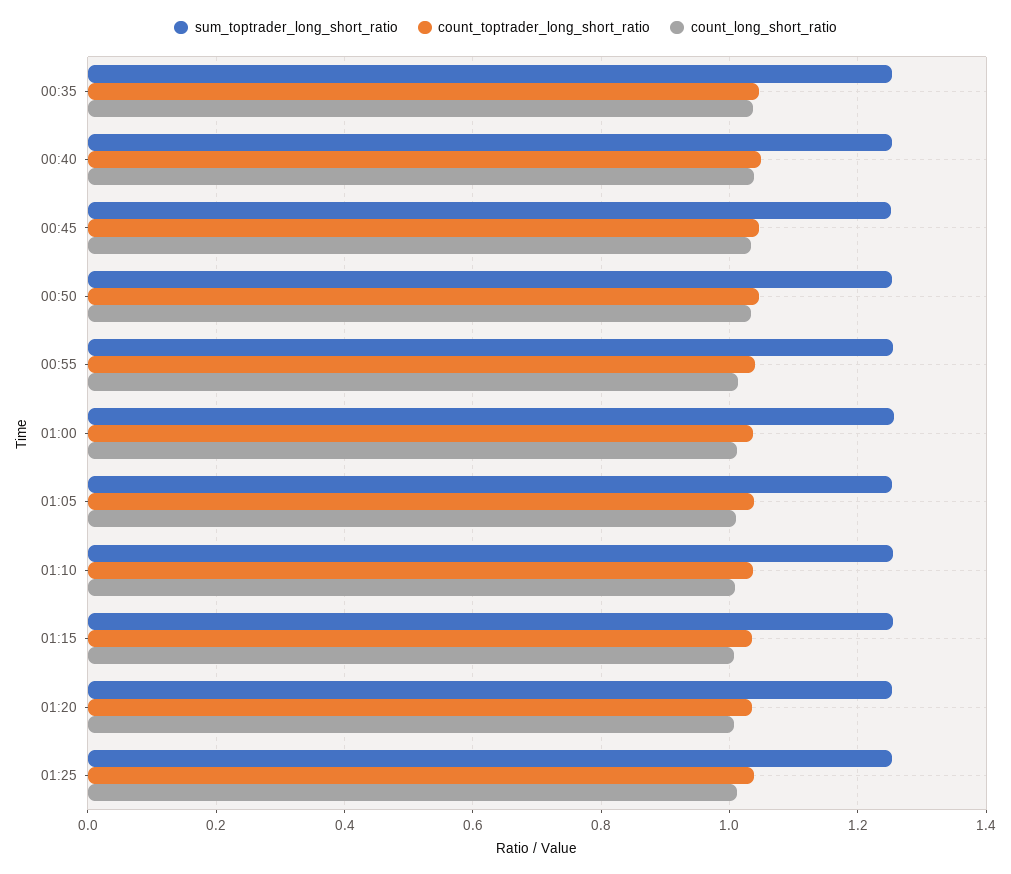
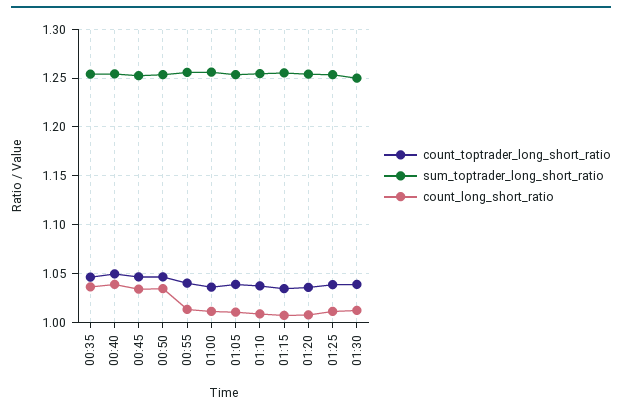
count_toptrader_long_short_ratio, 01:30: none -> 1.04
sum_toptrader_long_short_ratio, 01:30: none -> 1.25
count_long_short_ratio, 01:30: none -> 1.01

